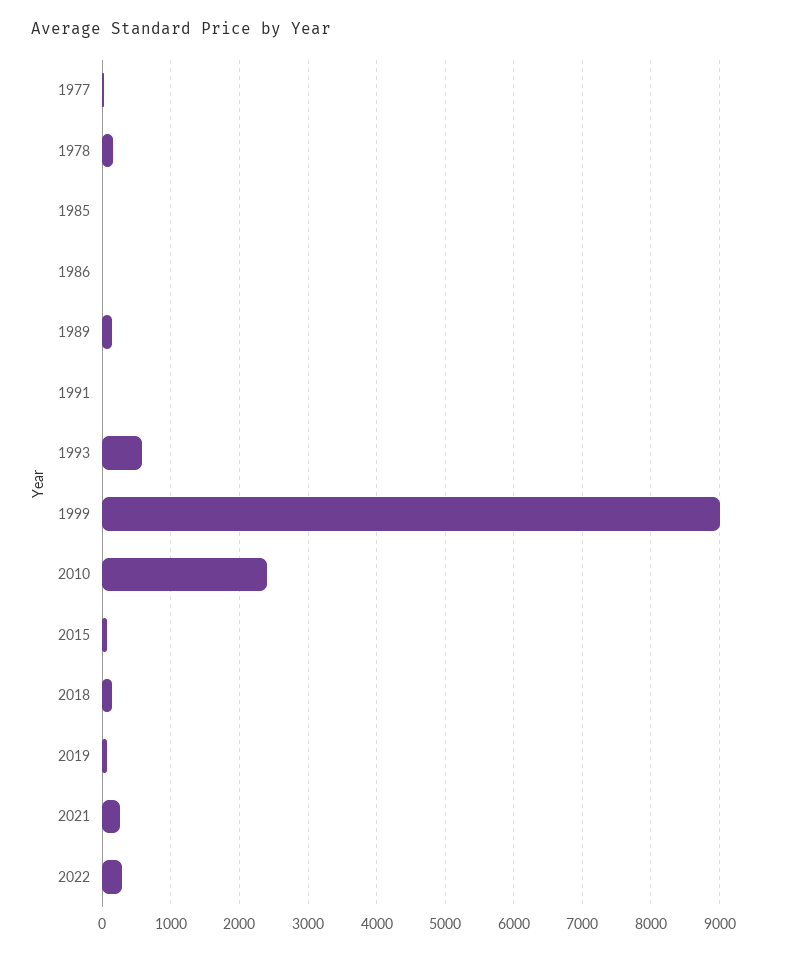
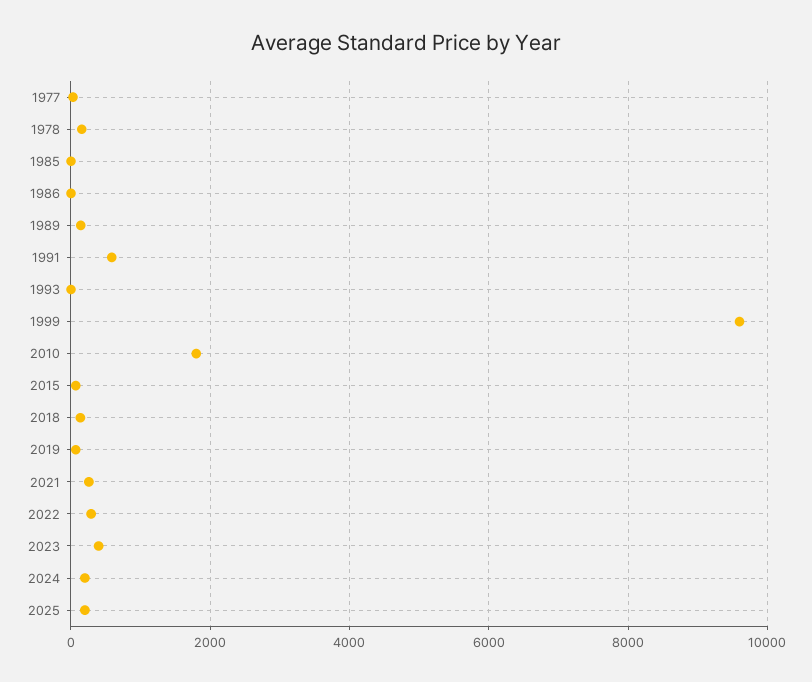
1991: 0 -> 600
1993: 600 -> 0
1999: 9000 -> 9600
2010: 2400 -> 1800
2023: none -> 400
2024: none -> 200
2025: none -> 200

